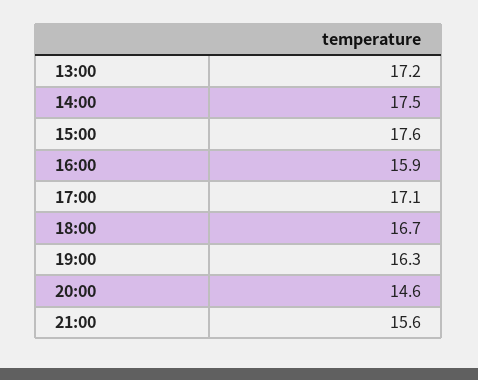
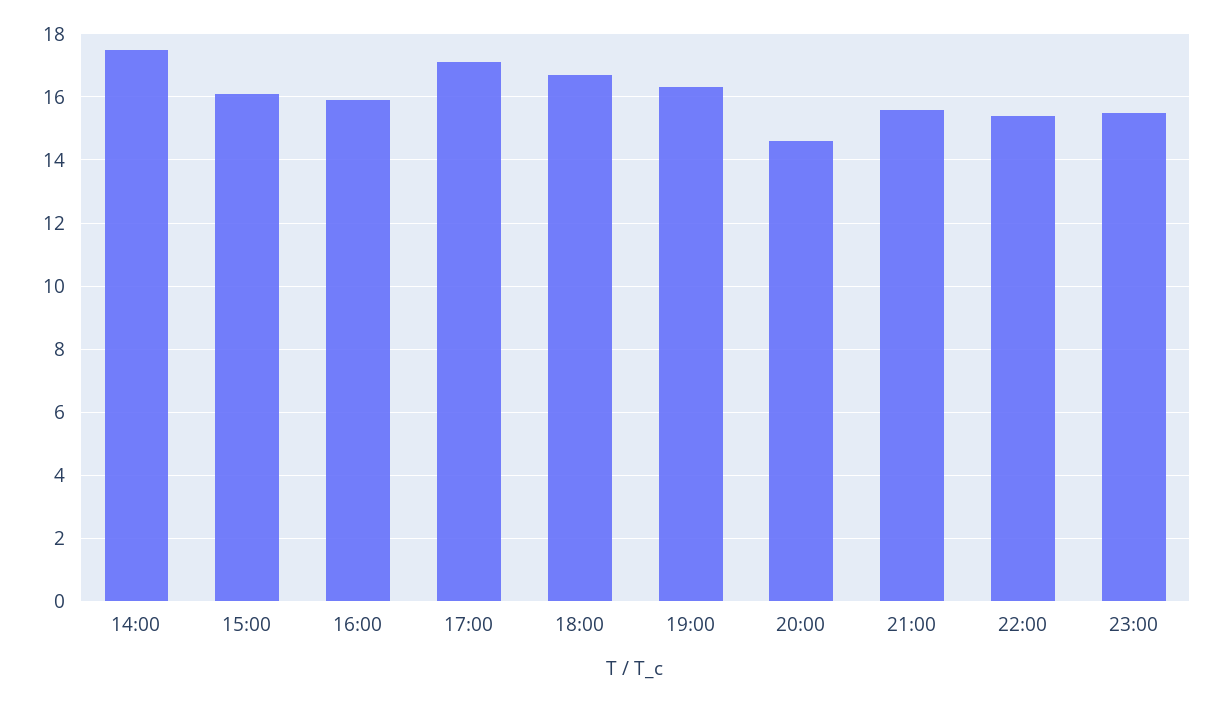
13:00: 17.2 -> none
15:00: 17.6 -> 16
22:00: none -> 15.5
23:00: none -> 15.5

